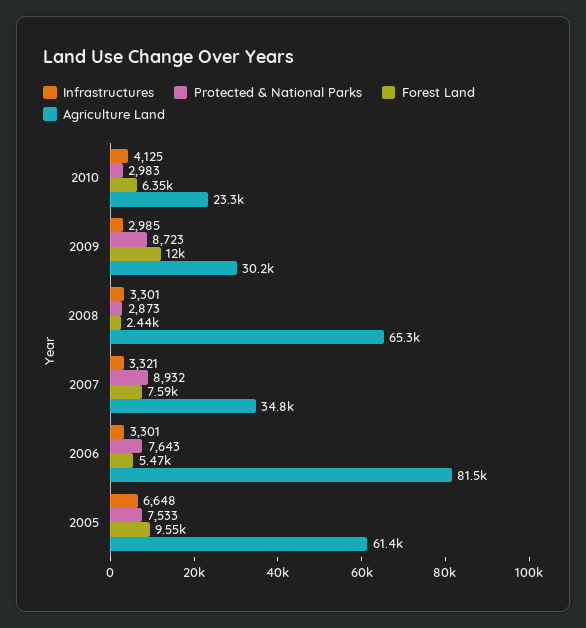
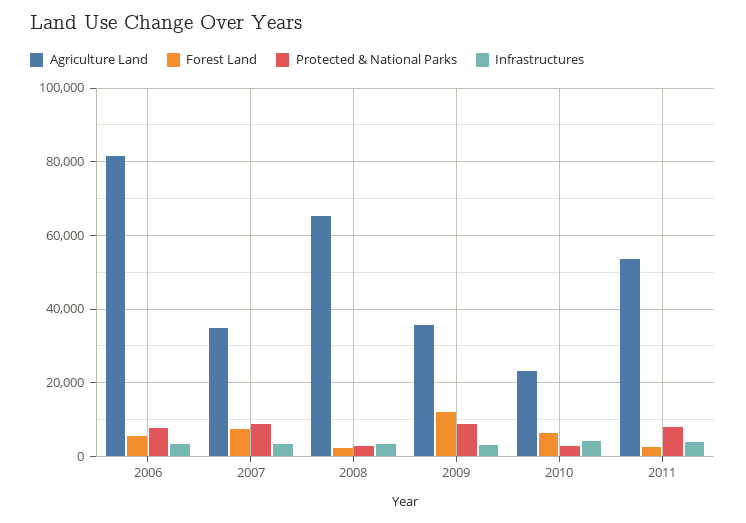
Agriculture Land, 2009: 30200 -> 36000
Infrastructures, 2005: 6648 -> none
Protected & National Parks, 2005: 7533 -> none
Forest Land, 2005: 9550 -> none
Agriculture Land, 2005: 61400 -> none
Agriculture Land, 2011: none -> 54000
Forest Land, 2011: none -> 2000
Protected & National Parks, 2011: none -> 8000
Infrastructures, 2011: none -> 4000

